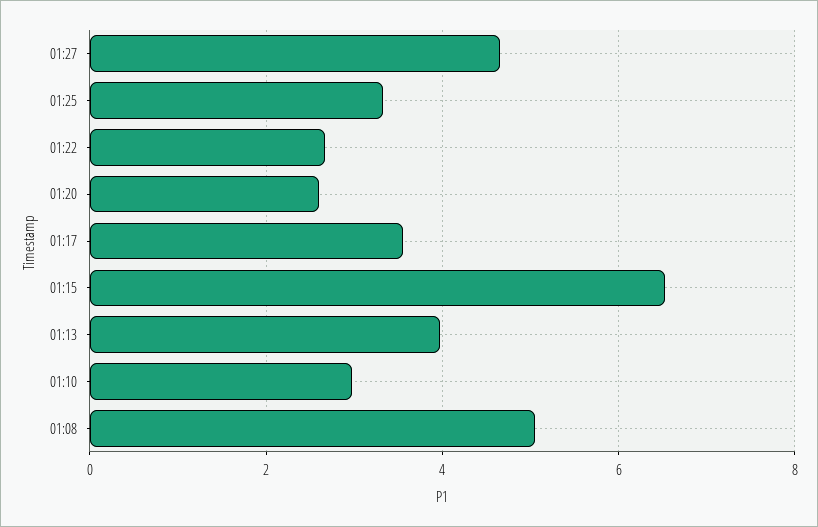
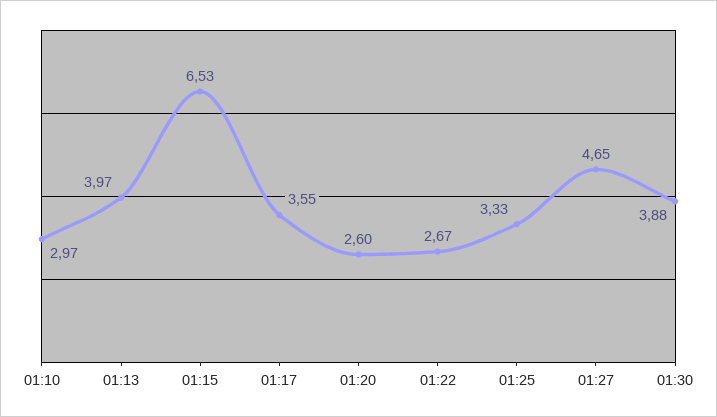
01:08: 5 -> none
01:30: none -> 3.88

